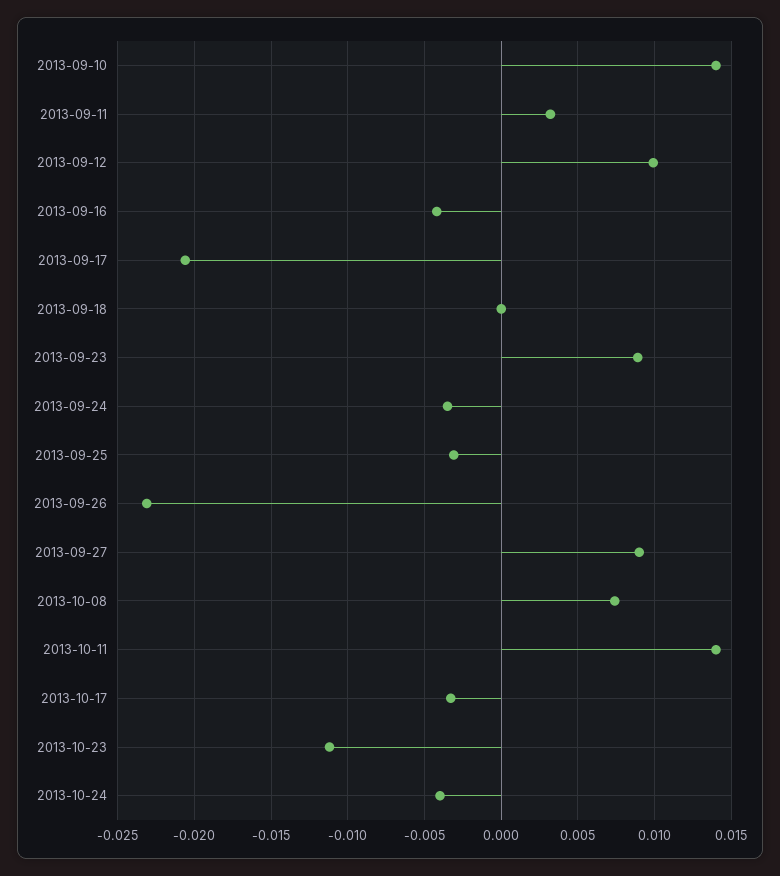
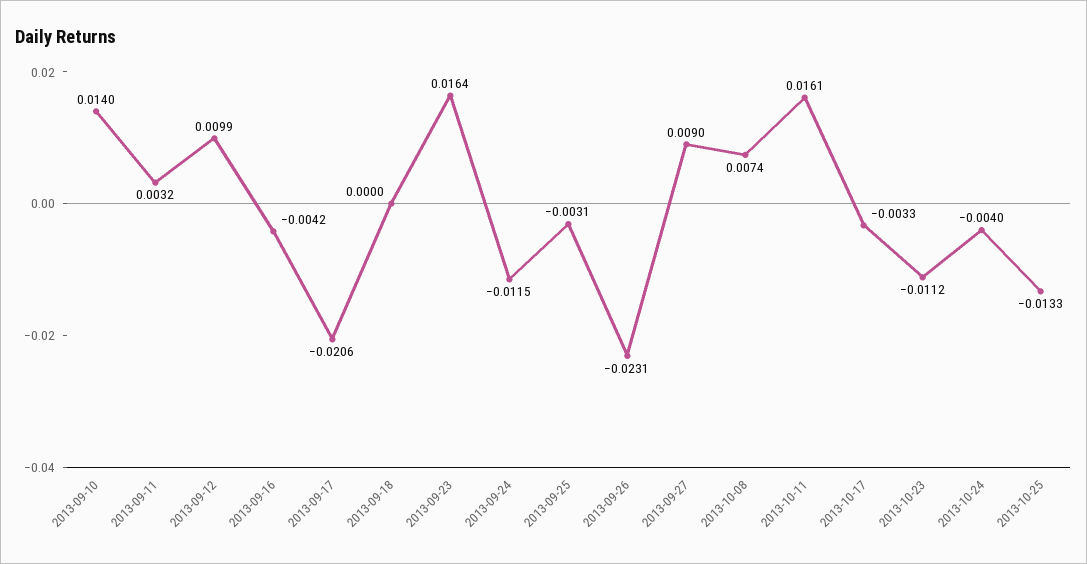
2013-09-23: 0.009 -> 0.0164
2013-09-24: -0.0035 -> -0.0115
2013-10-11: 0.014 -> 0.0161
2013-10-25: none -> -0.0133

